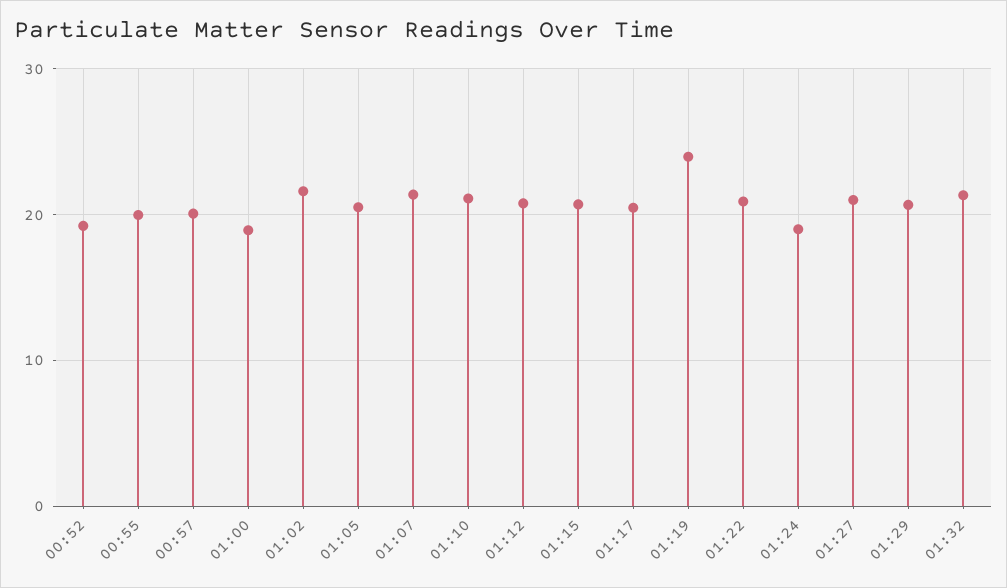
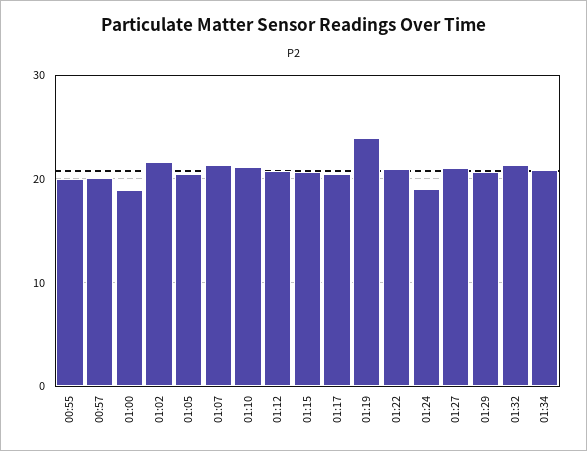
00:52: 19 -> none
01:34: none -> 21

